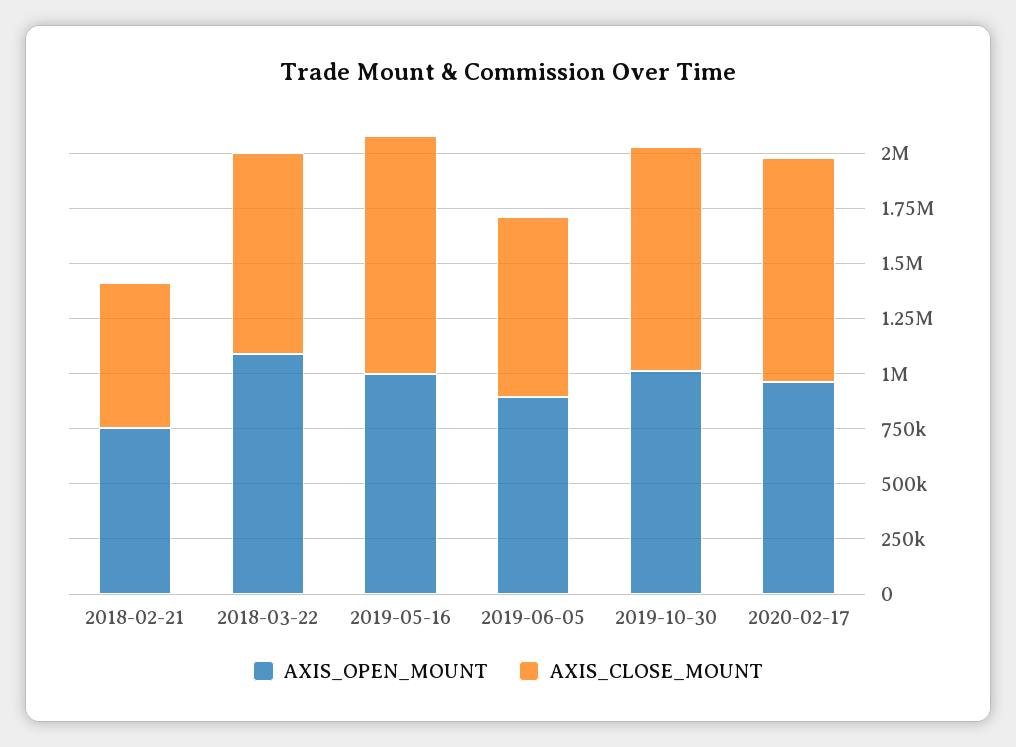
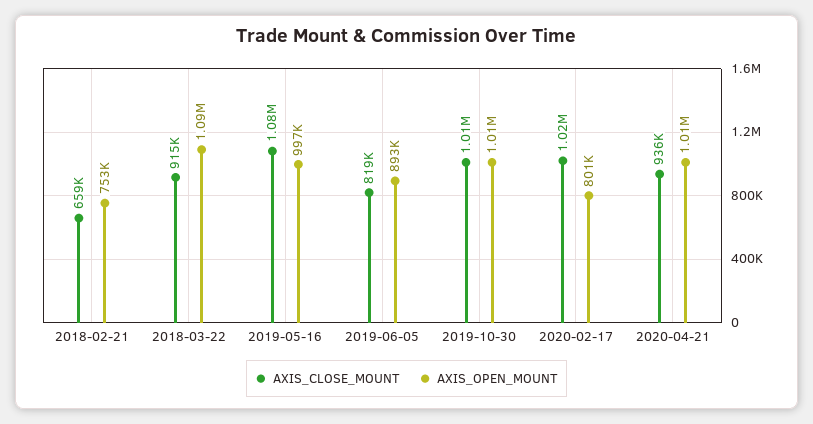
AXIS_OPEN_MOUNT, 2020-02-17: 950000 -> 801000
AXIS_CLOSE_MOUNT, 2020-04-21: none -> 936000
AXIS_OPEN_MOUNT, 2020-04-21: none -> 1010000

